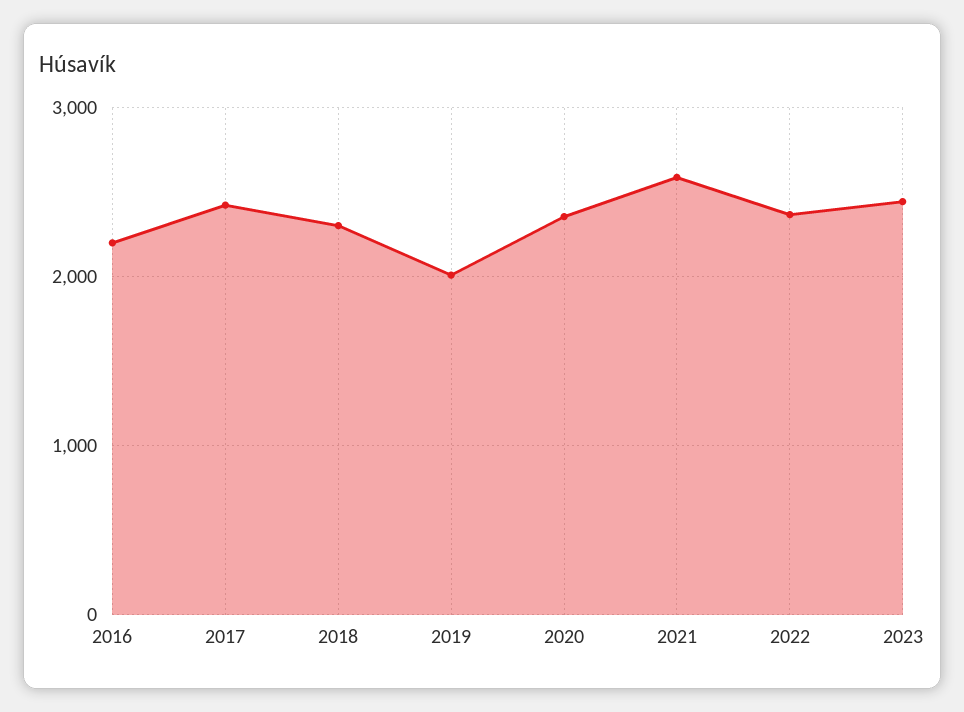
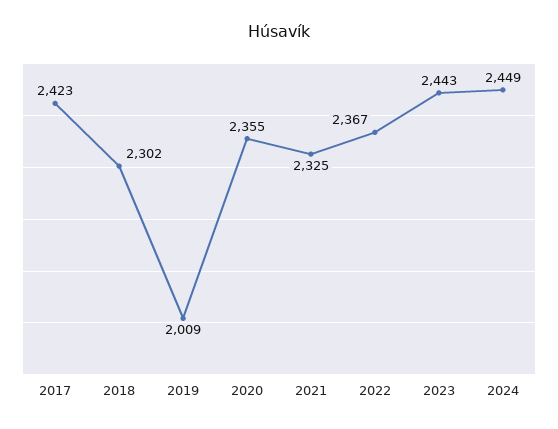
2016: 2200 -> none
2021: 2600 -> 2325
2024: none -> 2449

